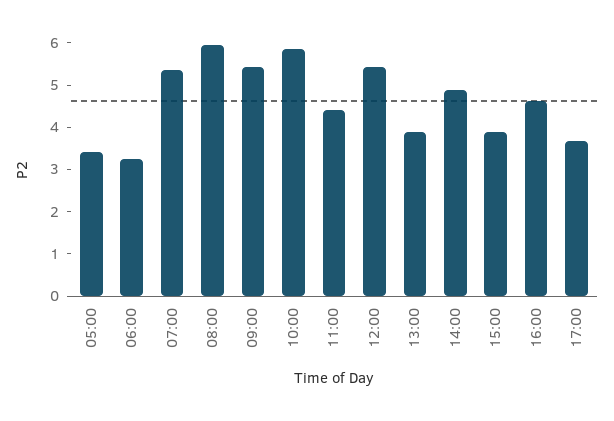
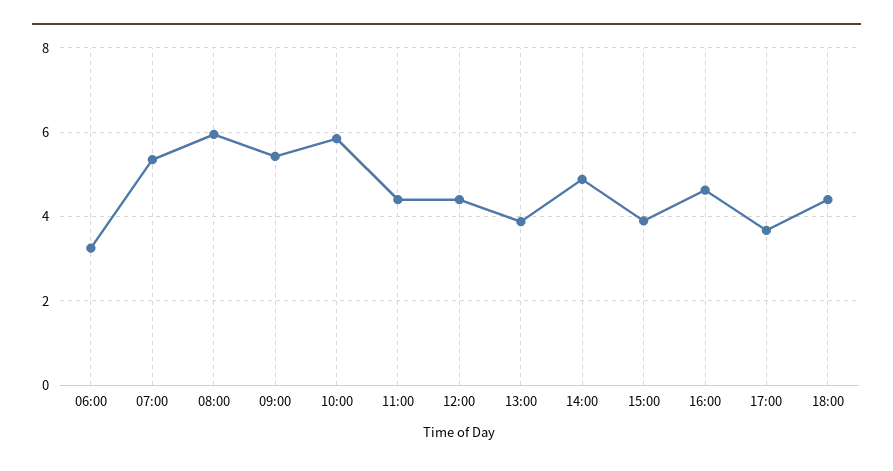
05:00: 3.4 -> none
12:00: 5.4 -> 4.4
18:00: none -> 4.4

